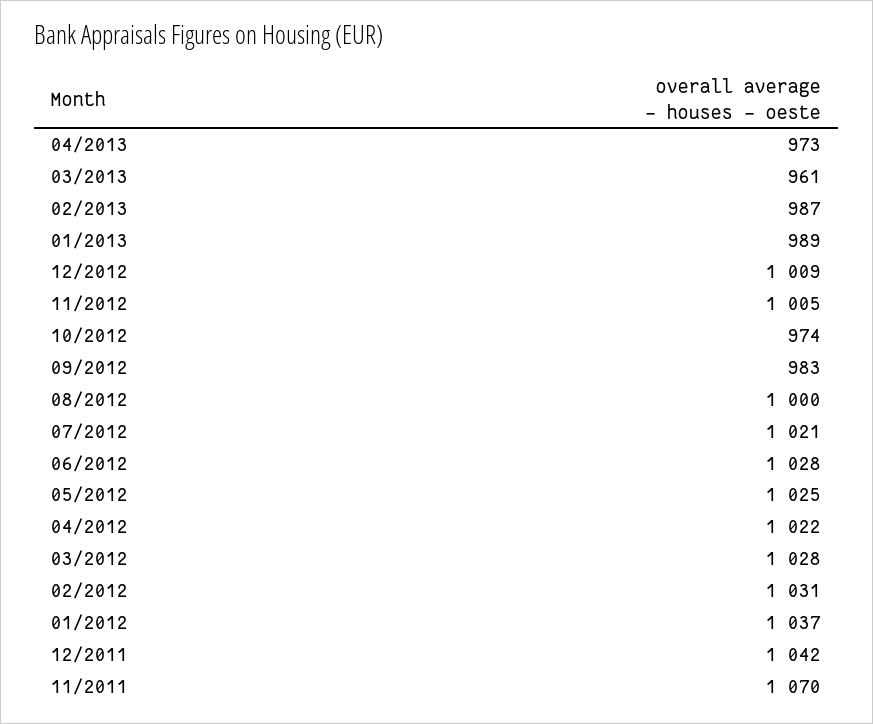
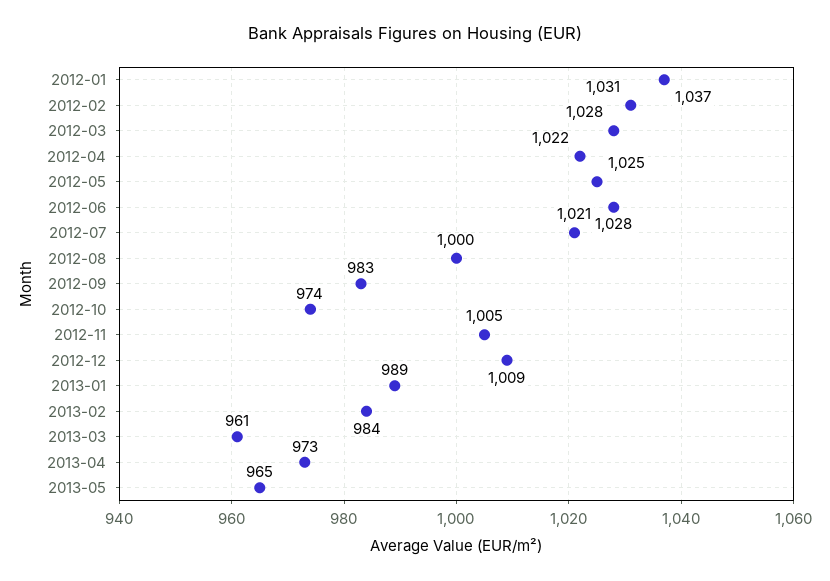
02/2013: 987 -> 984
12/2011: 1042 -> none
11/2011: 1070 -> none
2013-05: none -> 965

